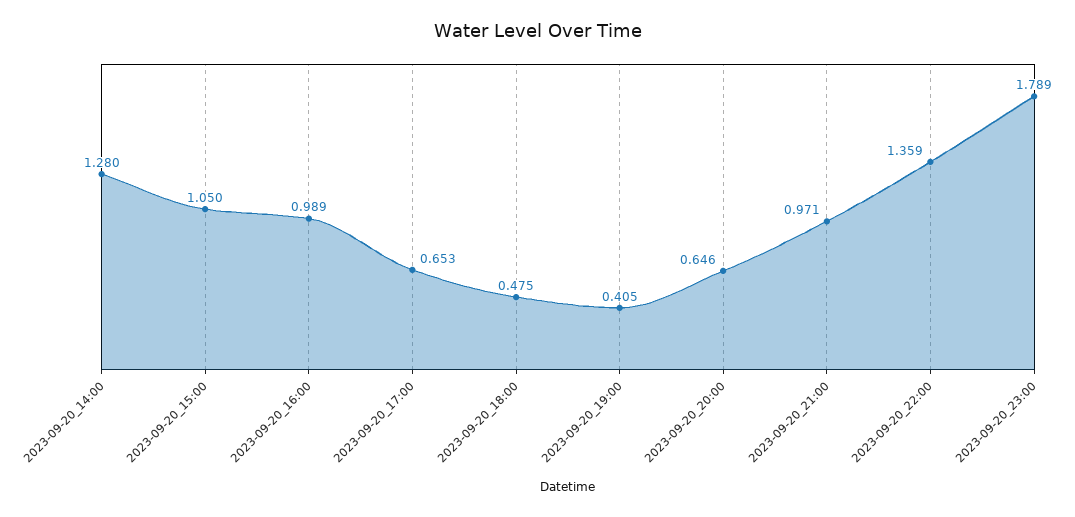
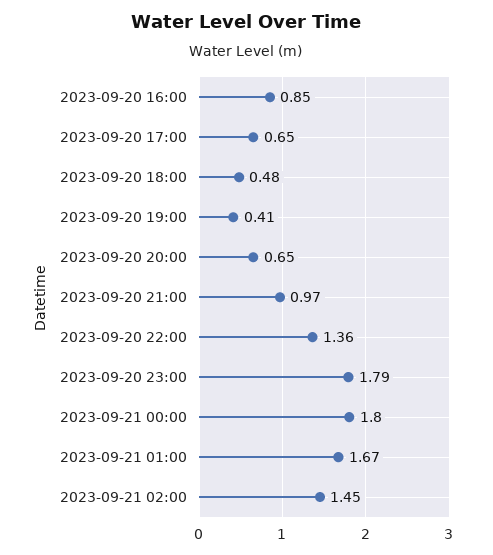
2023-09-20_14:00: 1.28 -> none
2023-09-20_15:00: 1.05 -> none
2023-09-20_16:00: 0.989 -> 0.85
2023-09-21 00:00: none -> 1.8
2023-09-21 01:00: none -> 1.67
2023-09-21 02:00: none -> 1.45

